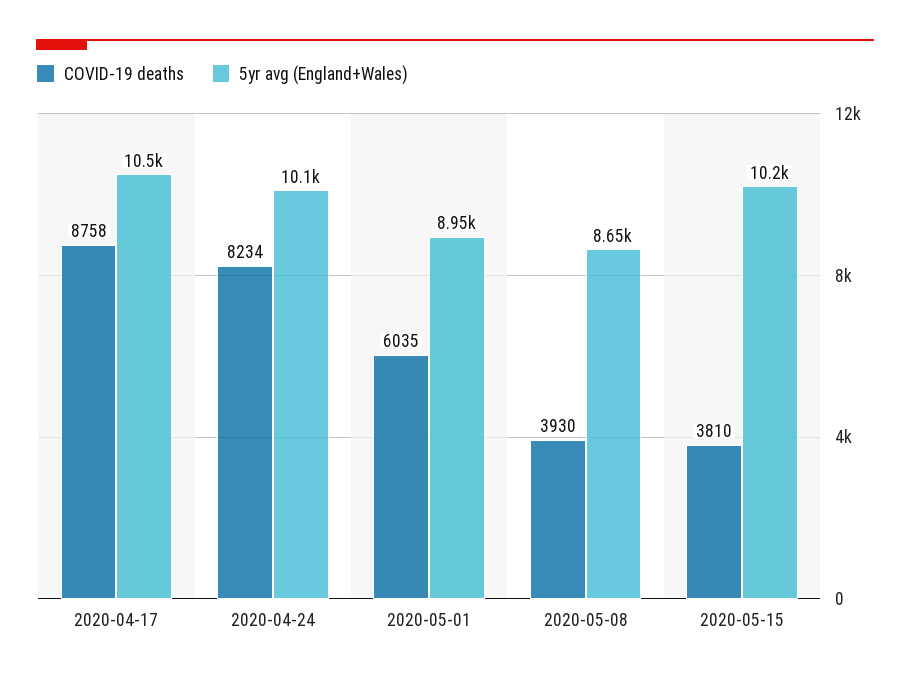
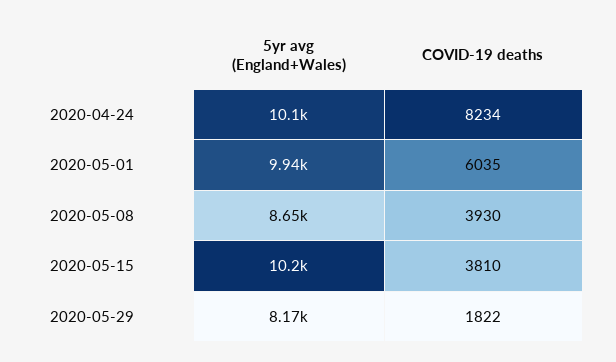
COVID-19 deaths, 2020-04-17: 8758 -> none
5yr avg (England+Wales), 2020-04-17: 10500 -> none
5yr avg (England+Wales), 2020-05-01: 8950 -> 9940
5yr avg (England+Wales), 2020-05-29: none -> 8170
COVID-19 deaths, 2020-05-29: none -> 1822

